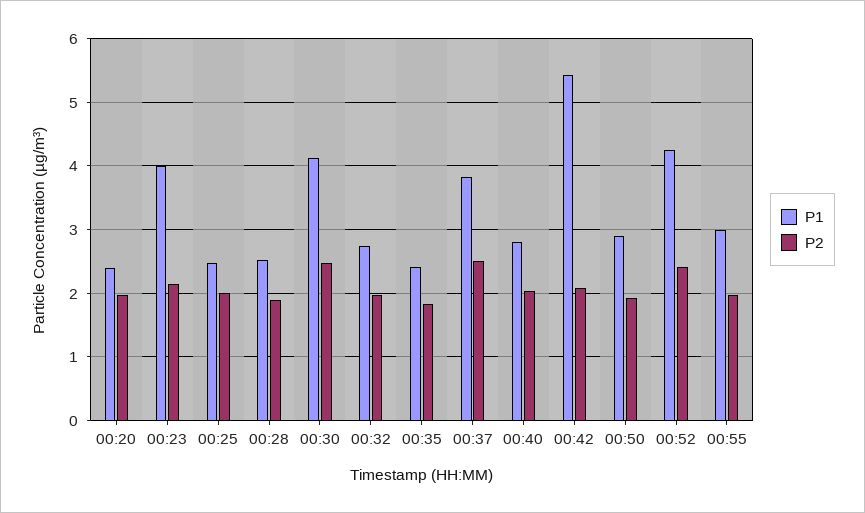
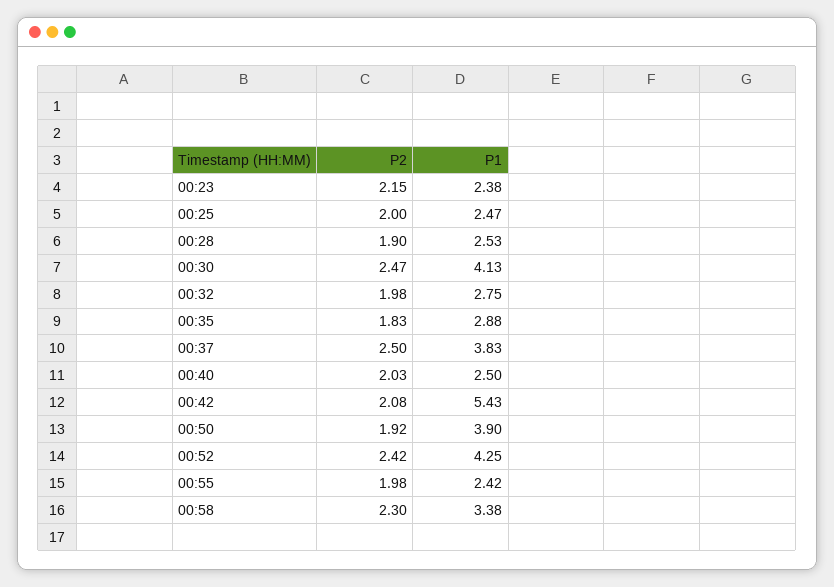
P1, 00:20: 2.4 -> none
P2, 00:20: 2 -> none
P1, 00:23: 4 -> 2.38
P1, 00:35: 2.4 -> 2.88
P1, 00:40: 2.8 -> 2.5
P1, 00:50: 2.9 -> 3.9
P1, 00:55: 3 -> 2.42
P2, 00:58: none -> 2.3
P1, 00:58: none -> 3.38

